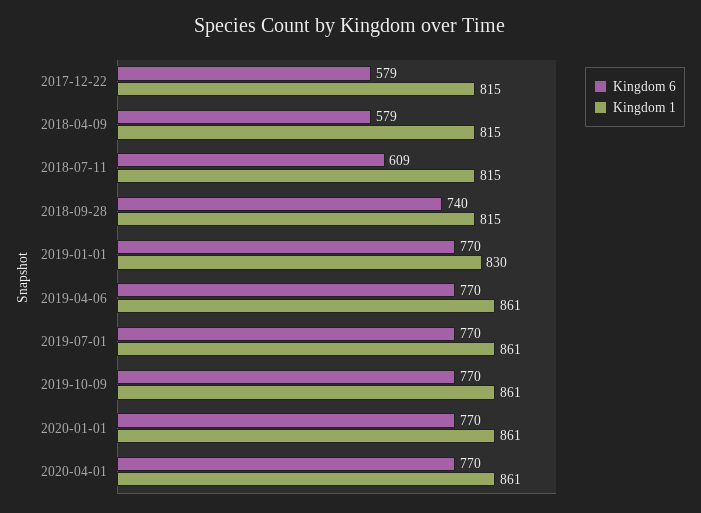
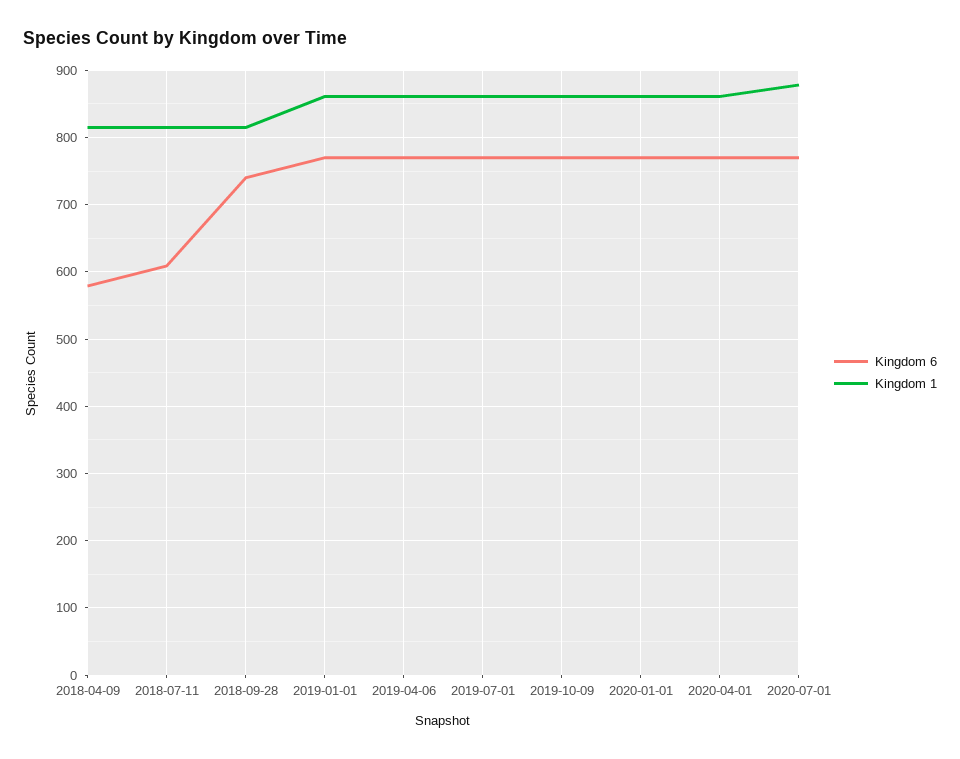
Kingdom 6, 2017-12-22: 579 -> none
Kingdom 1, 2017-12-22: 815 -> none
Kingdom 1, 2019-01-01: 830 -> 860
Kingdom 6, 2020-07-01: none -> 770
Kingdom 1, 2020-07-01: none -> 880

